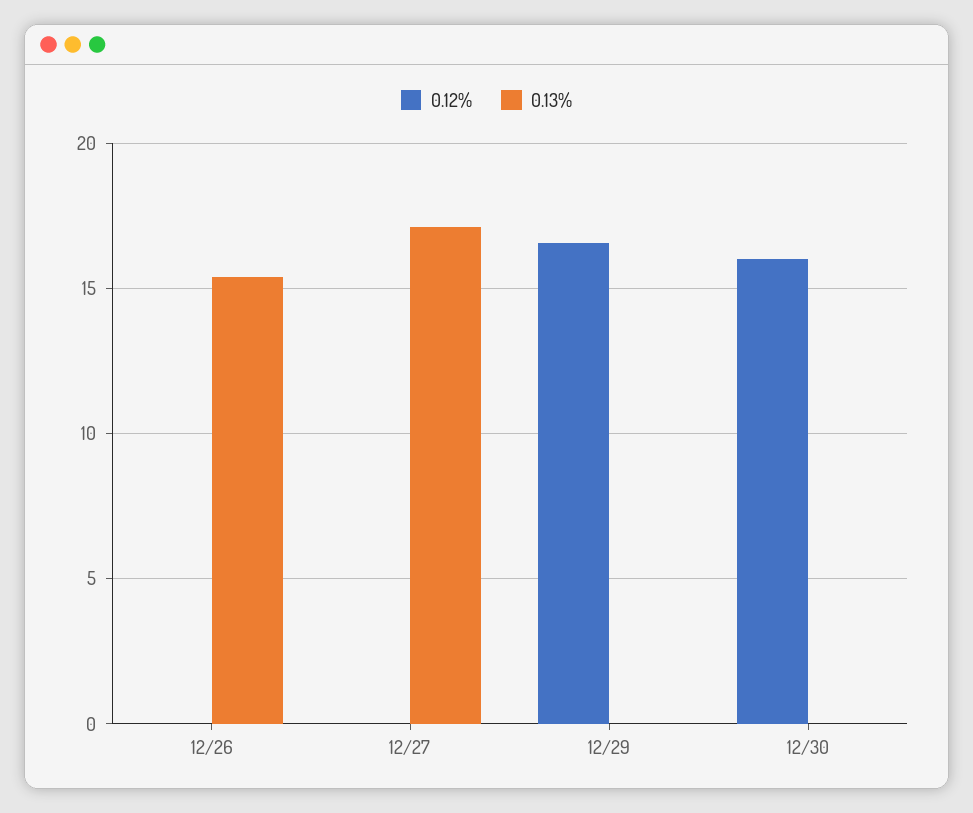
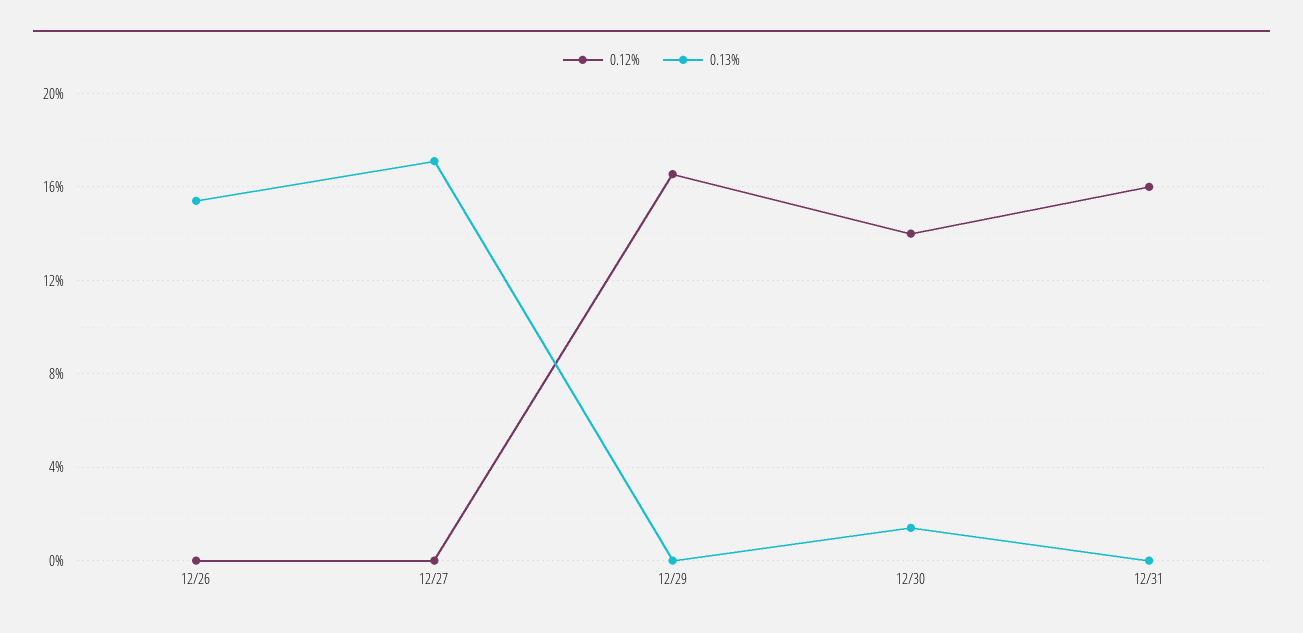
0.12%, 12/30: 16 -> 14
0.13%, 12/30: 0 -> 1.5
0.12%, 12/31: none -> 16
0.13%, 12/31: none -> 0

